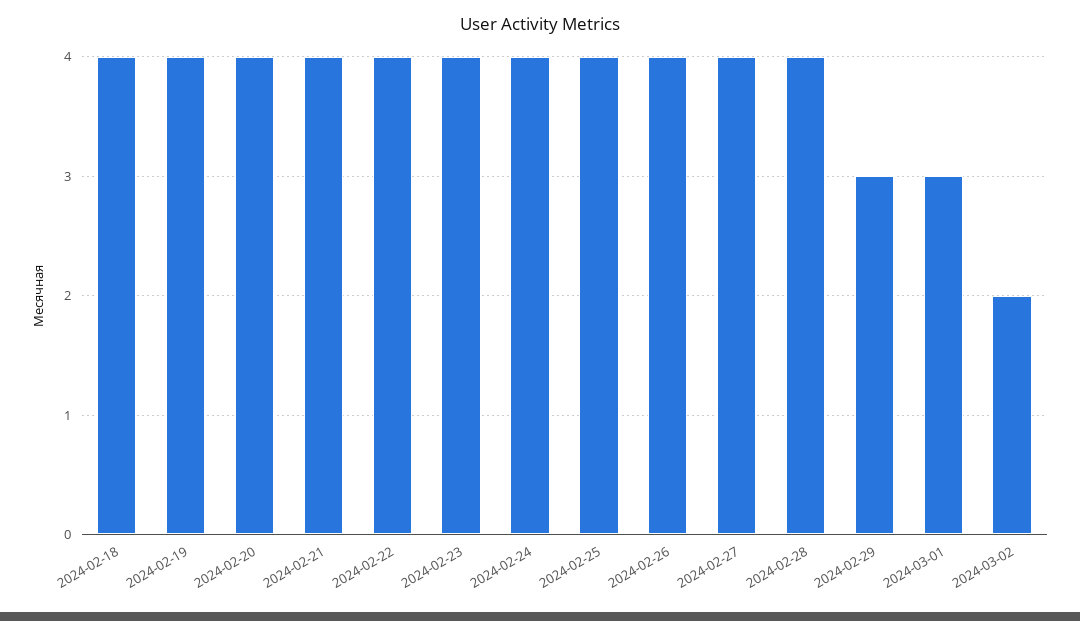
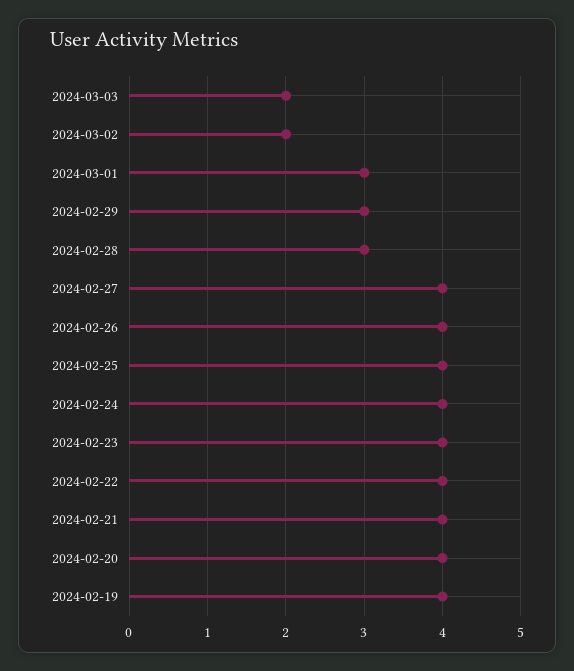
2024-02-18: 4 -> none
2024-02-28: 4 -> 3
2024-03-03: none -> 2

